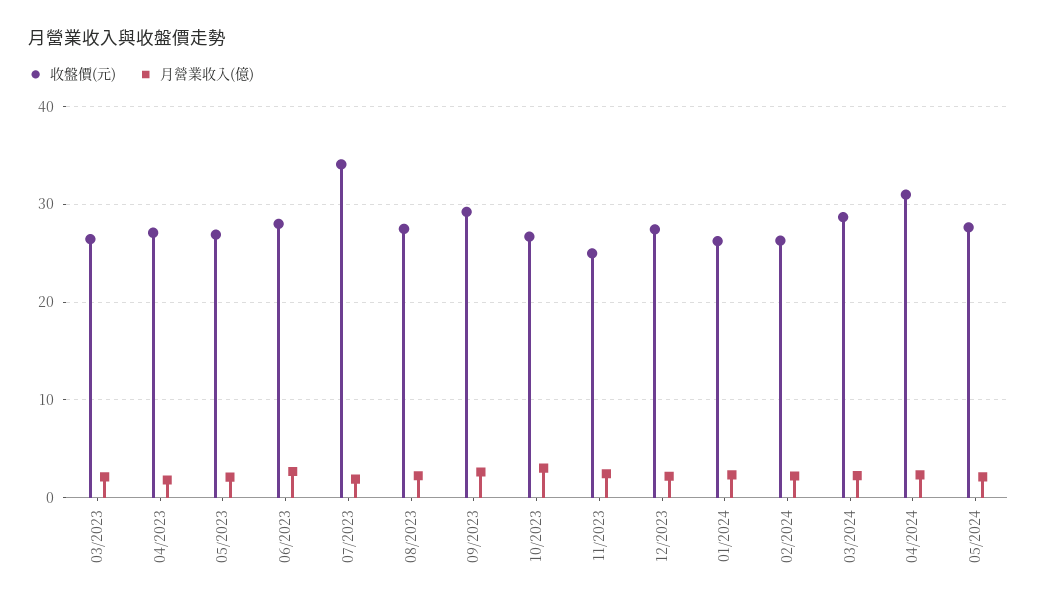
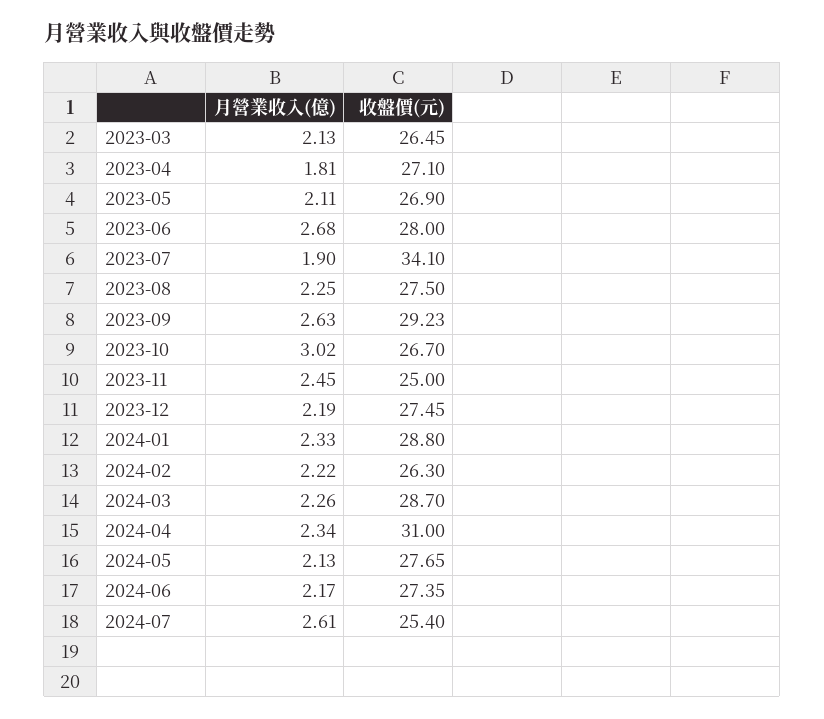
收盤價(元), 01/2024: 26 -> 28.8
月營業收入(億), 2024-06: none -> 2.17
收盤價(元), 2024-06: none -> 27.35
月營業收入(億), 2024-07: none -> 2.61
收盤價(元), 2024-07: none -> 25.4

